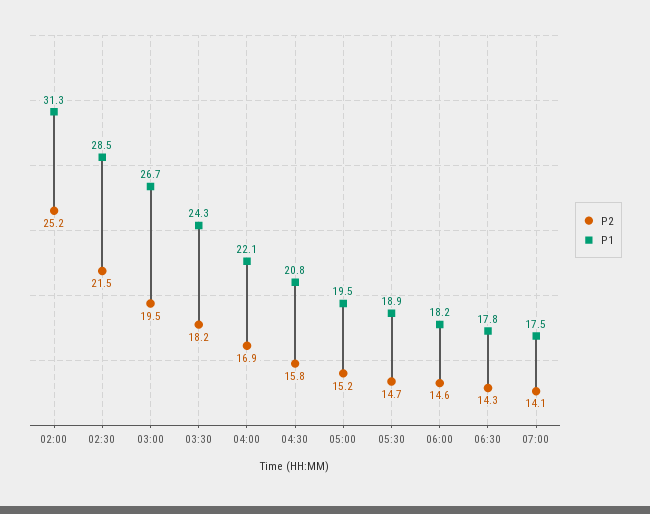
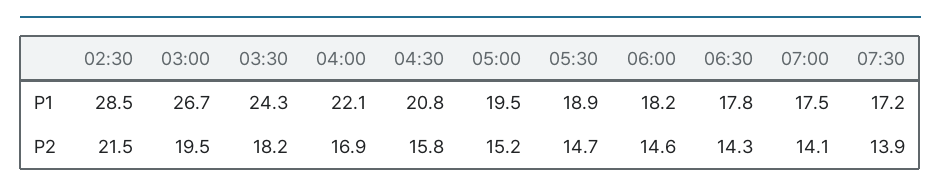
P2, 02:00: 25.2 -> none
P1, 02:00: 31.3 -> none
P1, 07:30: none -> 17.2
P2, 07:30: none -> 13.9

